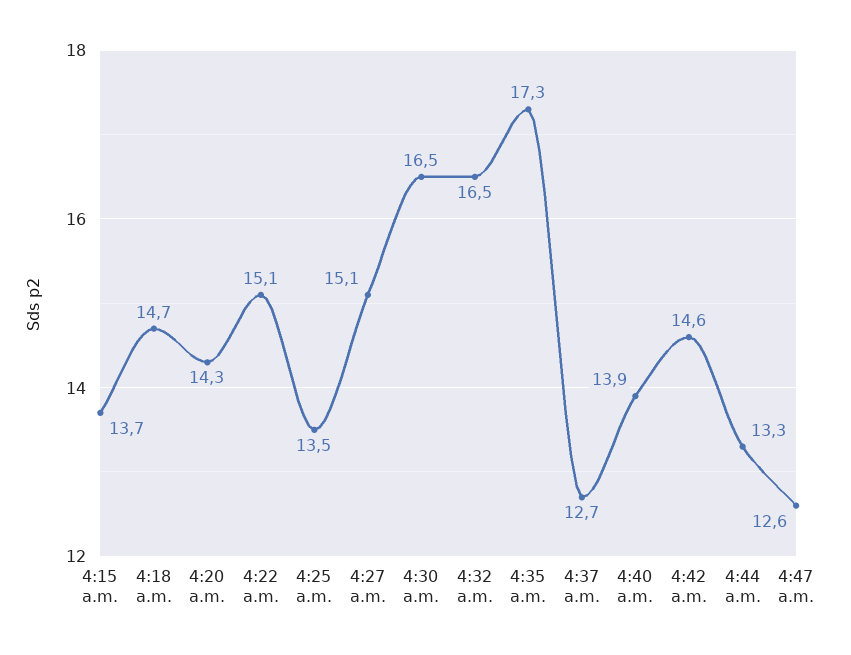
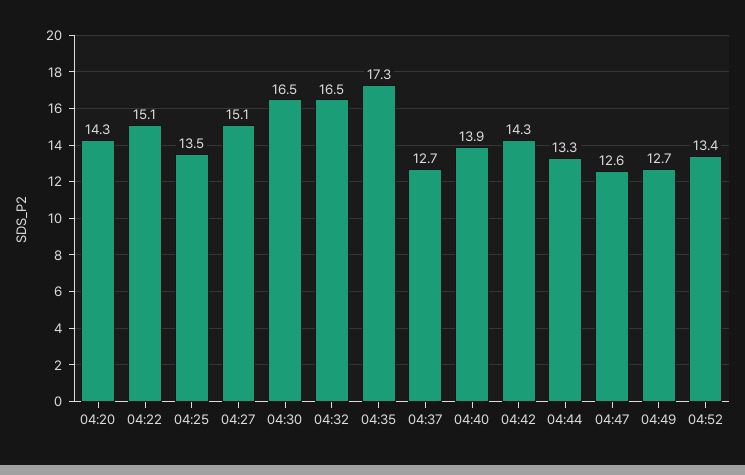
4:15 a.m.: 13.7 -> none
4:18 a.m.: 14.7 -> none
4:42 a.m.: 14.6 -> 14.3
04:49: none -> 12.7
04:52: none -> 13.4

